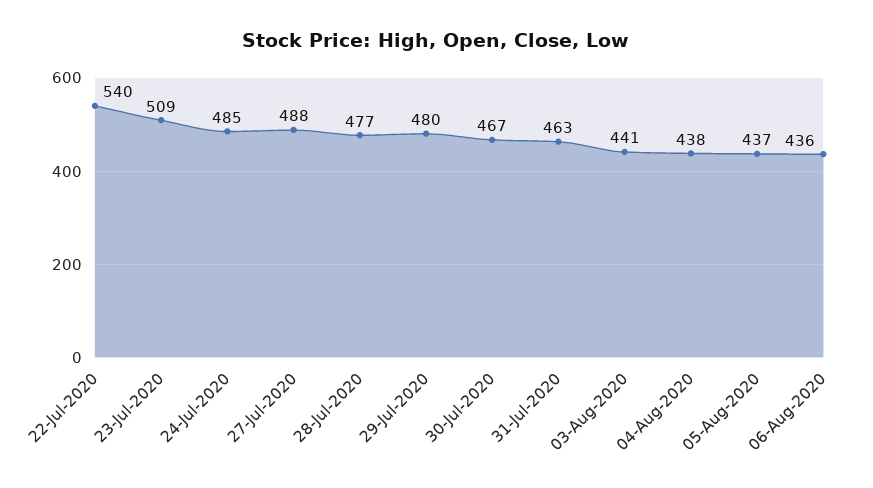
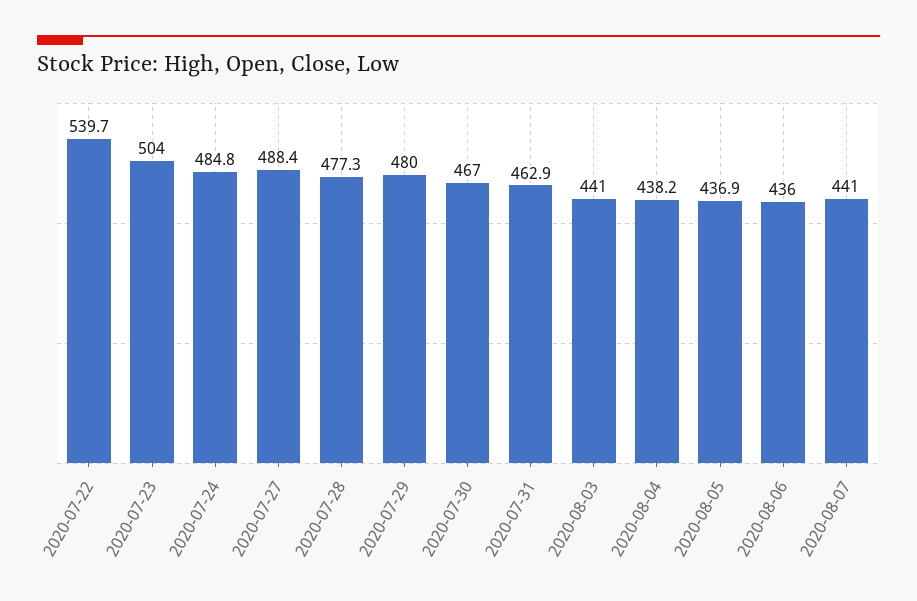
23-Jul-2020: 509 -> 504
2020-08-07: none -> 441

